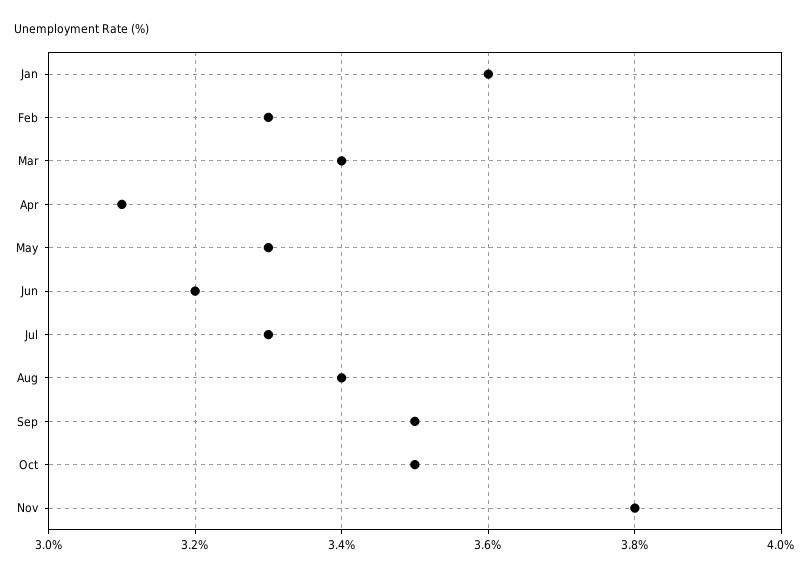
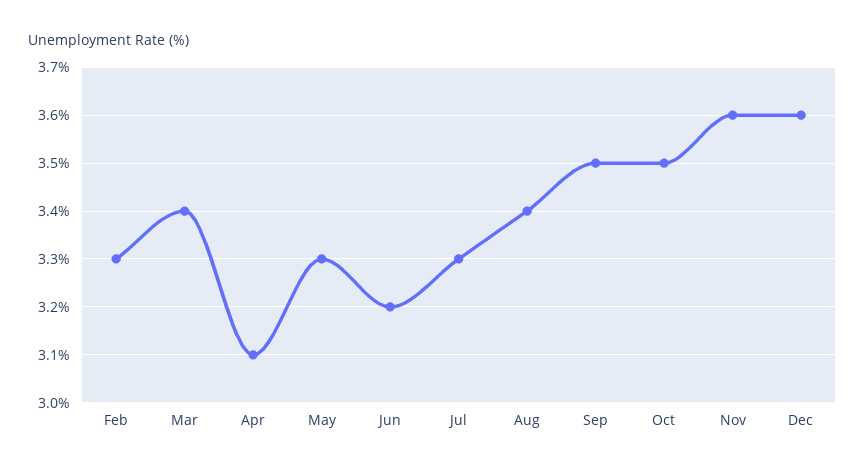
Jan: 3.6 -> none
Nov: 3.8 -> 3.6
Dec: none -> 3.6

